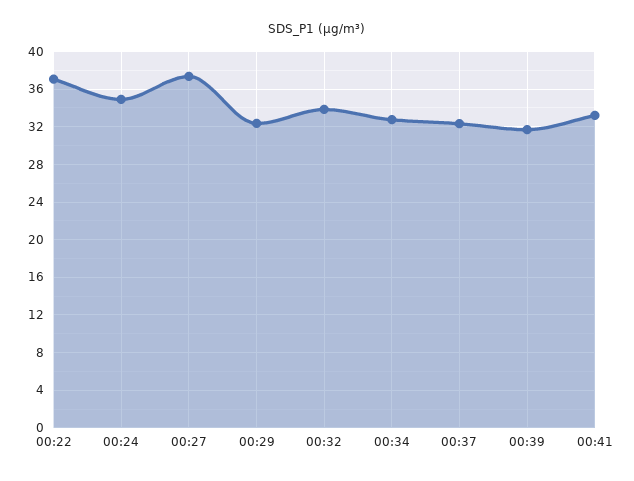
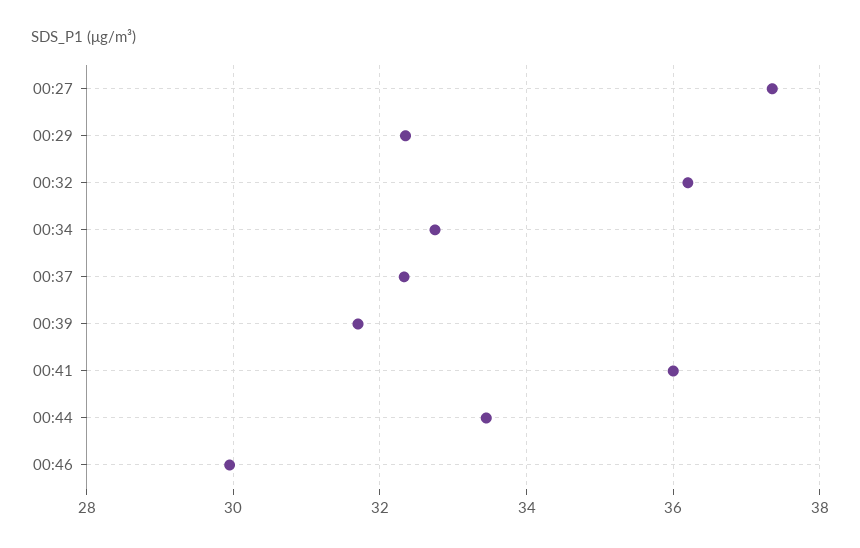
00:22: 37 -> none
00:24: 35 -> none
00:32: 34 -> 36.2
00:41: 33 -> 36
00:44: none -> 33.4
00:46: none -> 30

